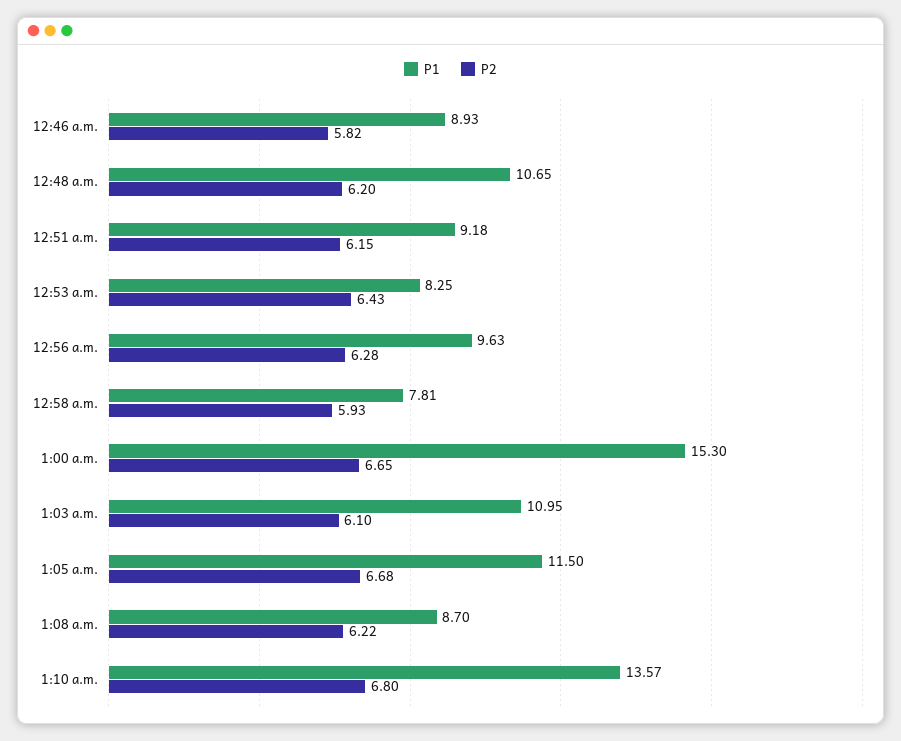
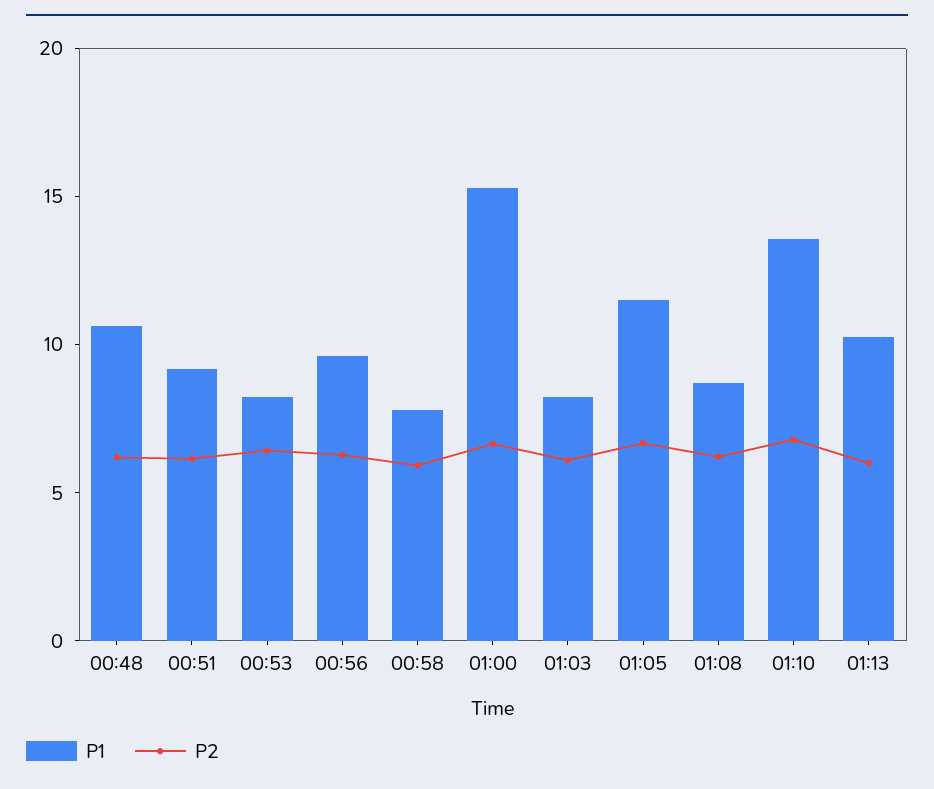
P1, 12:46 a.m.: 8.93 -> none
P2, 12:46 a.m.: 5.82 -> none
P1, 1:03 a.m.: 10.95 -> 8
P1, 01:13: none -> 10
P2, 01:13: none -> 6

